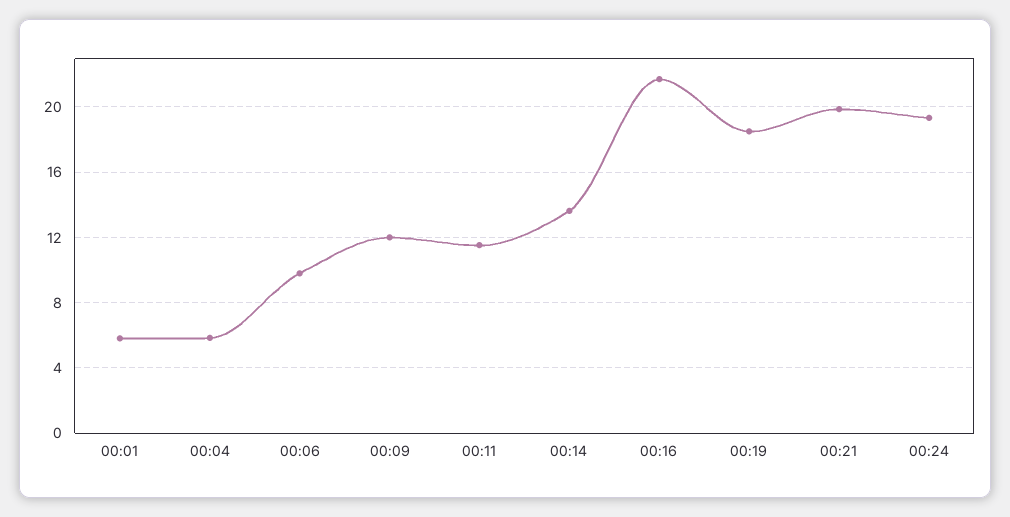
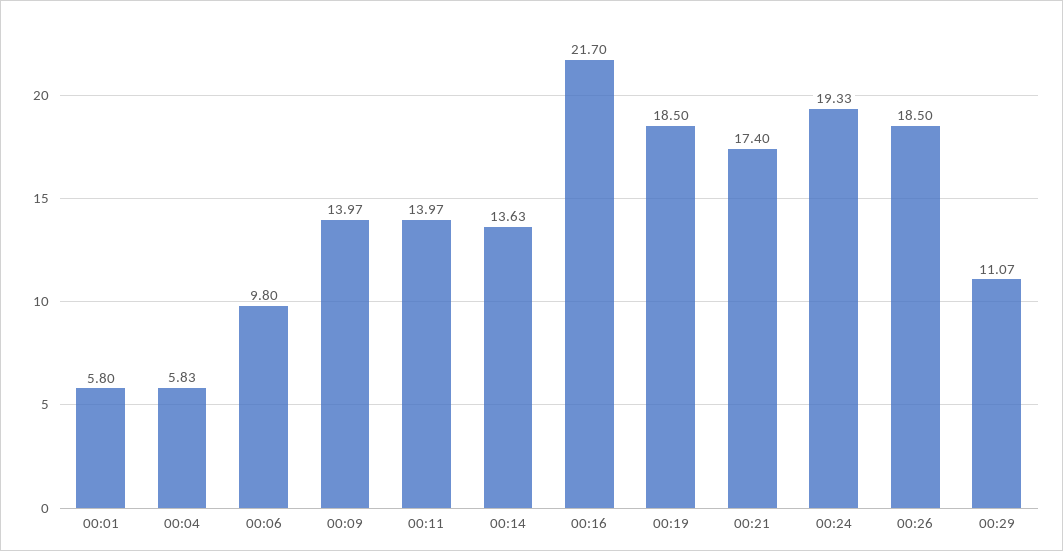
00:09: 12 -> 13.97
00:11: 11.5 -> 13.97
00:21: 20 -> 17.4
00:26: none -> 18.5
00:29: none -> 11.07

